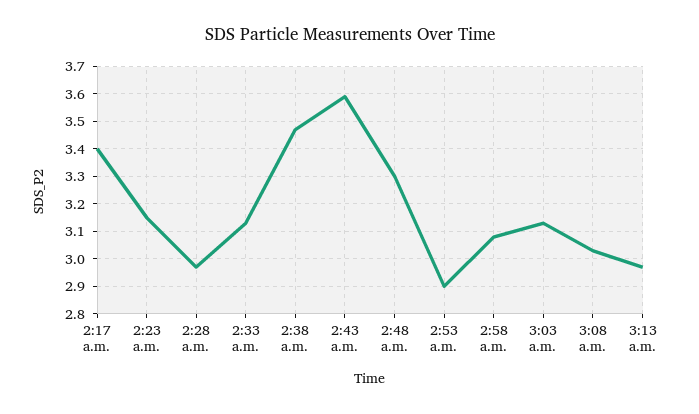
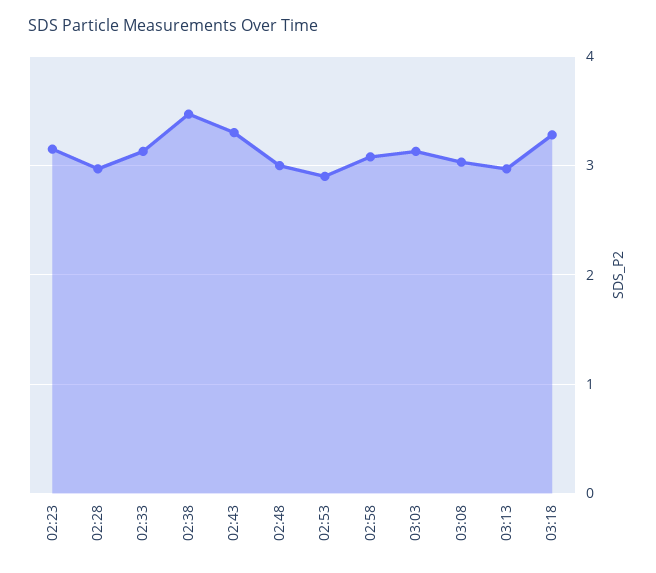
2:17 a.m.: 3.4 -> none
2:43 a.m.: 3.6 -> 3.3
2:48 a.m.: 3.3 -> 3
03:18: none -> 3.3

